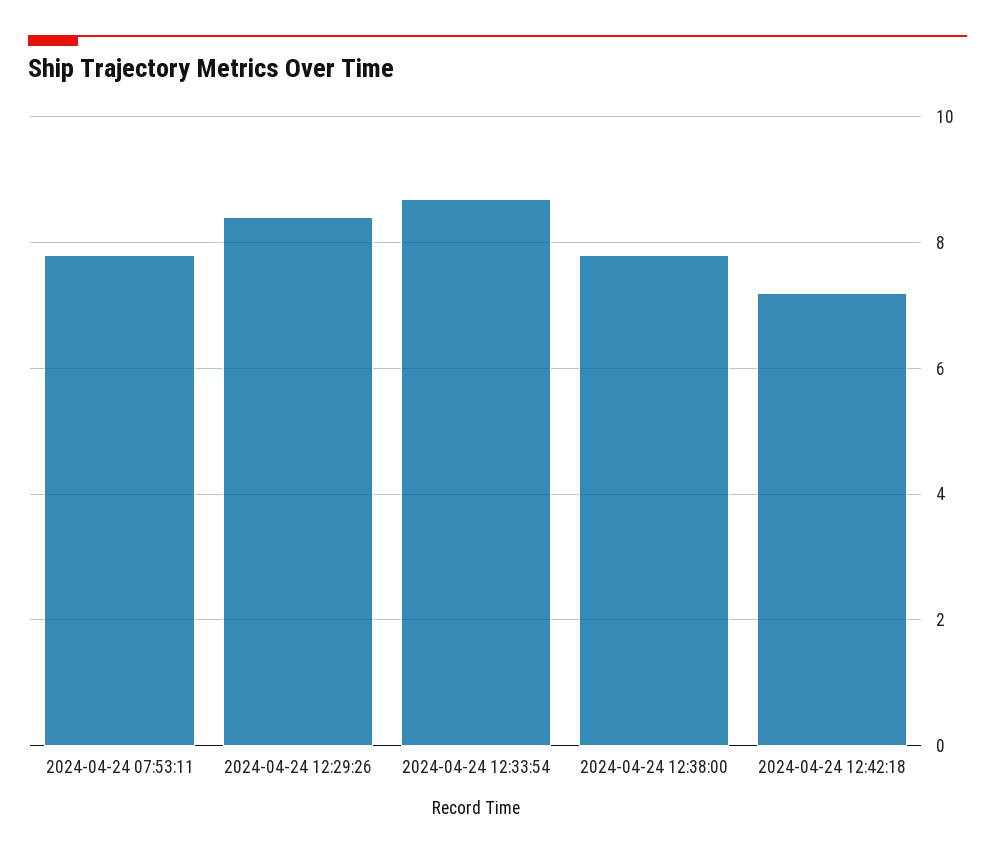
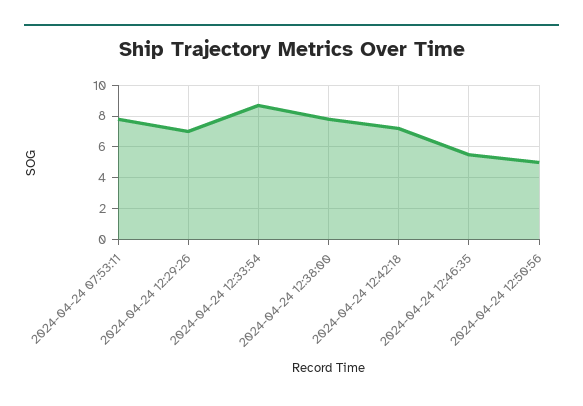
2024-04-24 12:29:26: 8.5 -> 7
2024-04-24 12:46:35: none -> 5.5
2024-04-24 12:50:56: none -> 5

